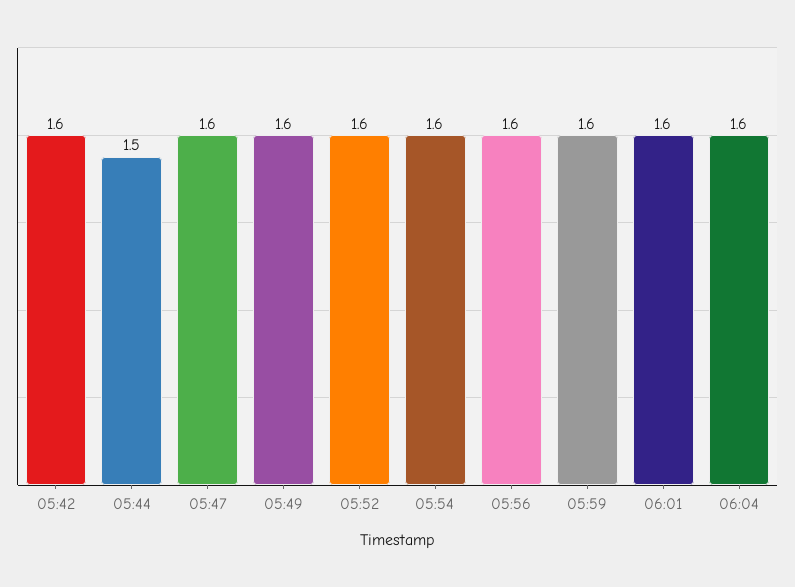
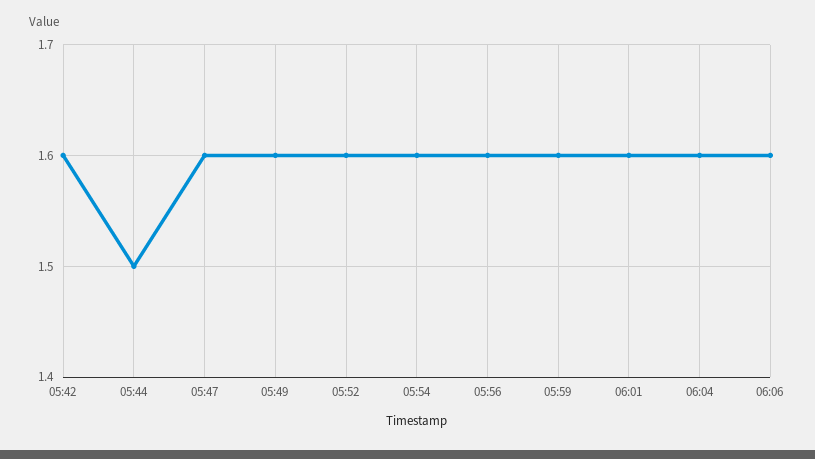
06:06: none -> 1.6

